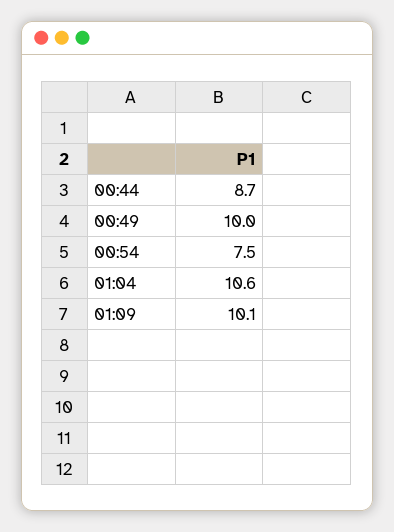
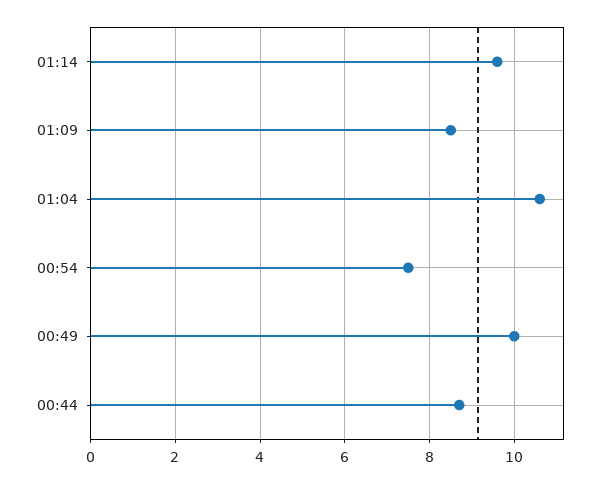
01:09: 10.1 -> 8.5
01:14: none -> 9.5

